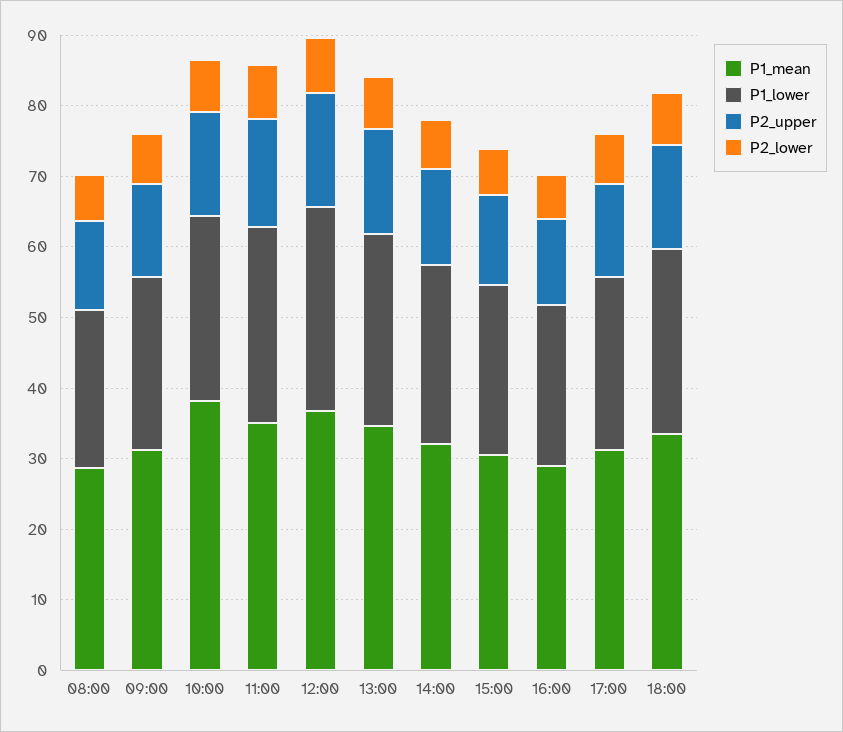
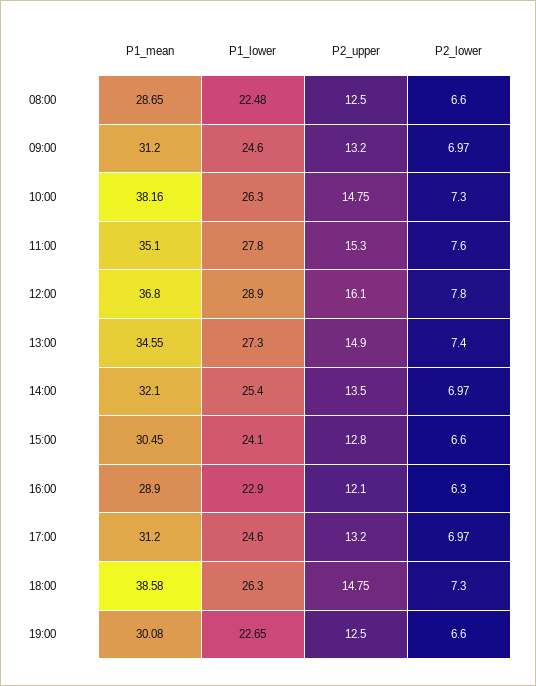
P1_mean, 18:00: 34 -> 38.58
P1_mean, 19:00: none -> 30.08
P1_lower, 19:00: none -> 22.65
P2_upper, 19:00: none -> 12.5
P2_lower, 19:00: none -> 6.6

